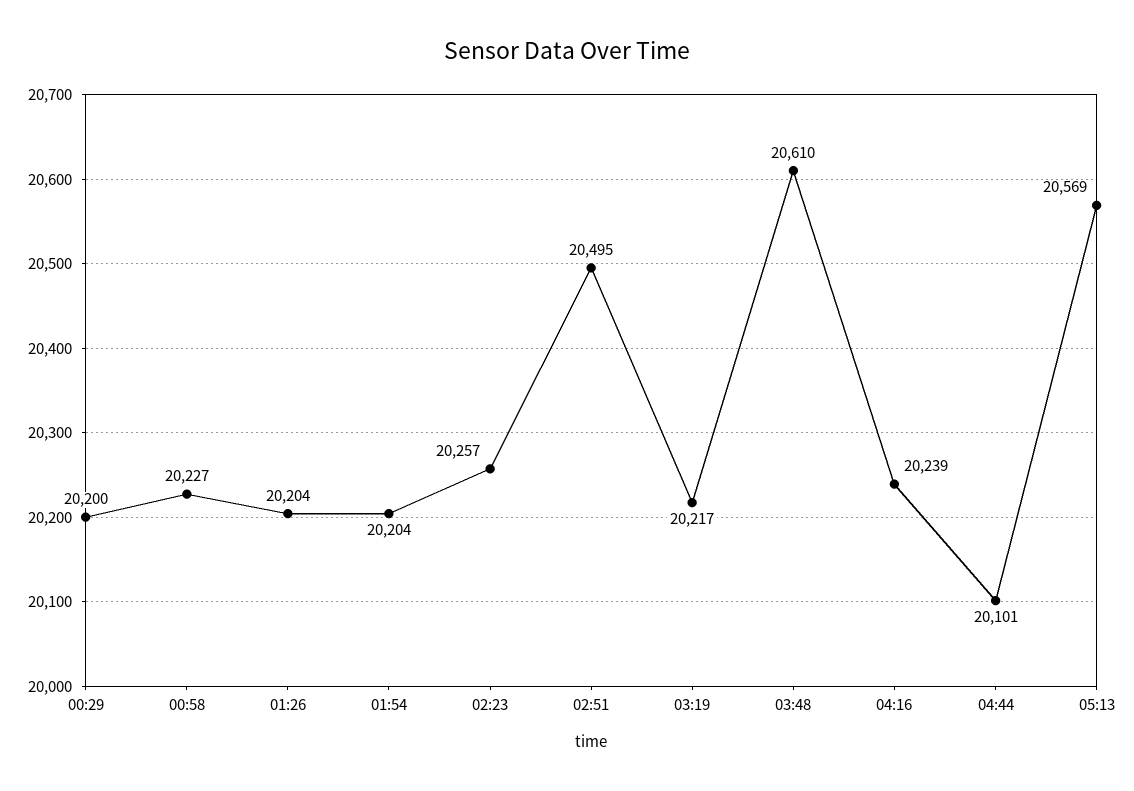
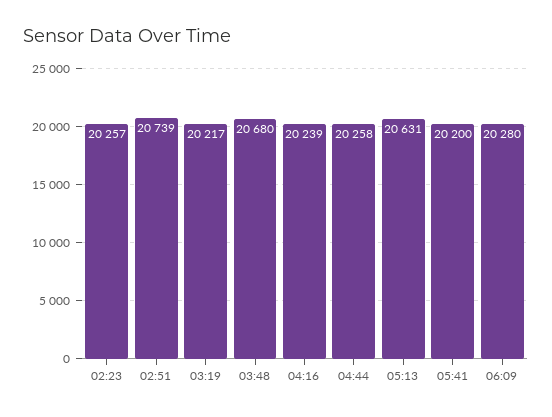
00:29: 20200 -> none
00:58: 20227 -> none
01:26: 20204 -> none
01:54: 20204 -> none
02:51: 20495 -> 20739
03:48: 20610 -> 20680
04:44: 20101 -> 20258
05:13: 20569 -> 20631
05:41: none -> 20200
06:09: none -> 20280

